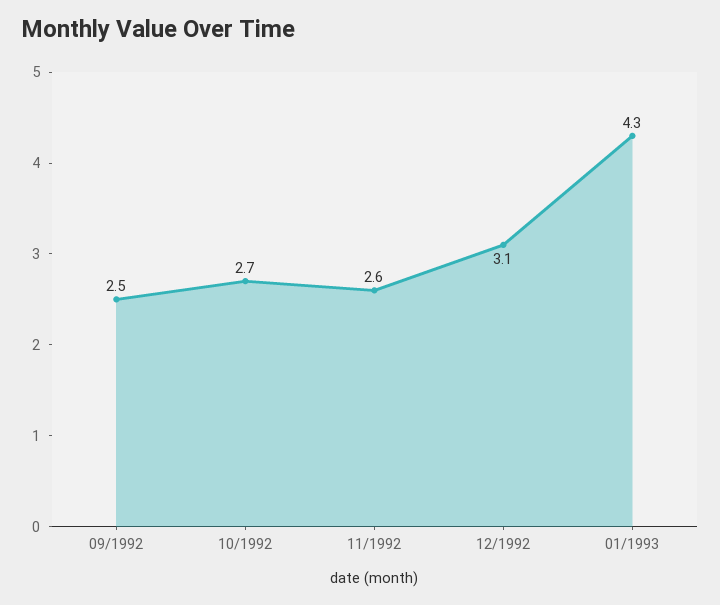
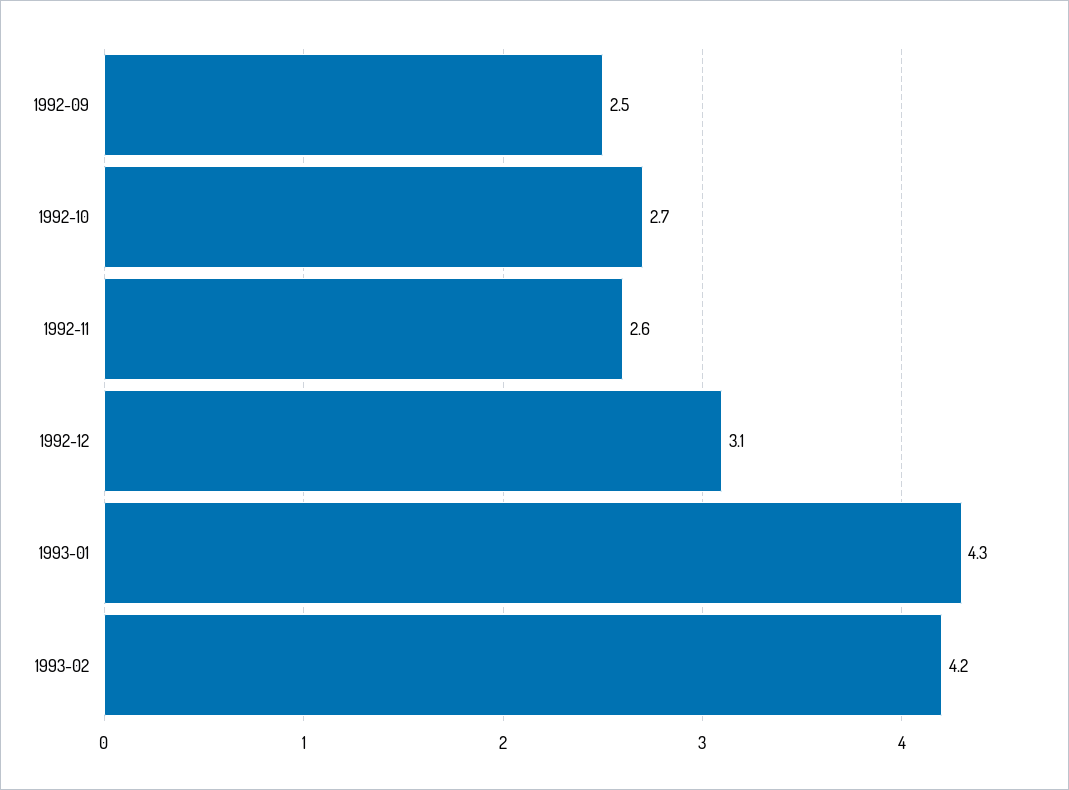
1993-02: none -> 4.2

